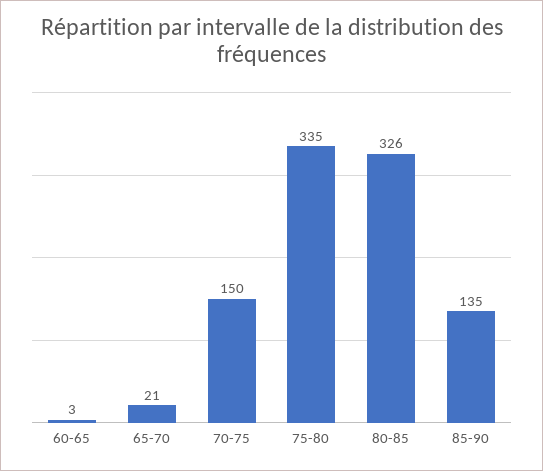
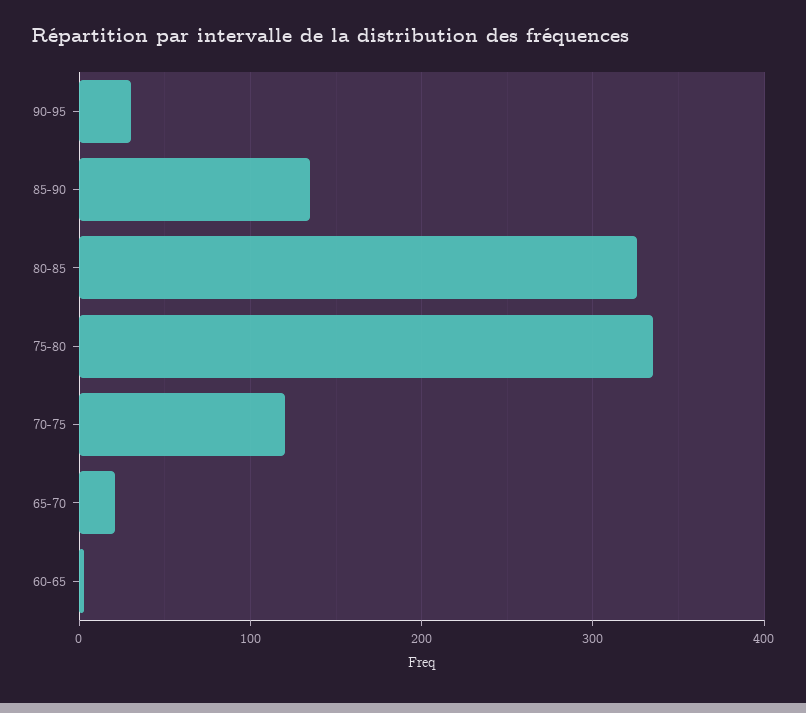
70-75: 150 -> 120
90-95: none -> 30

